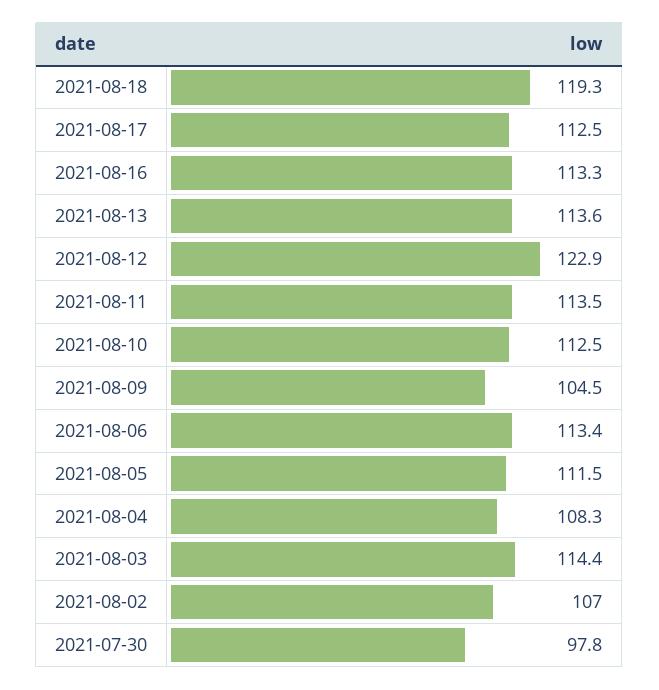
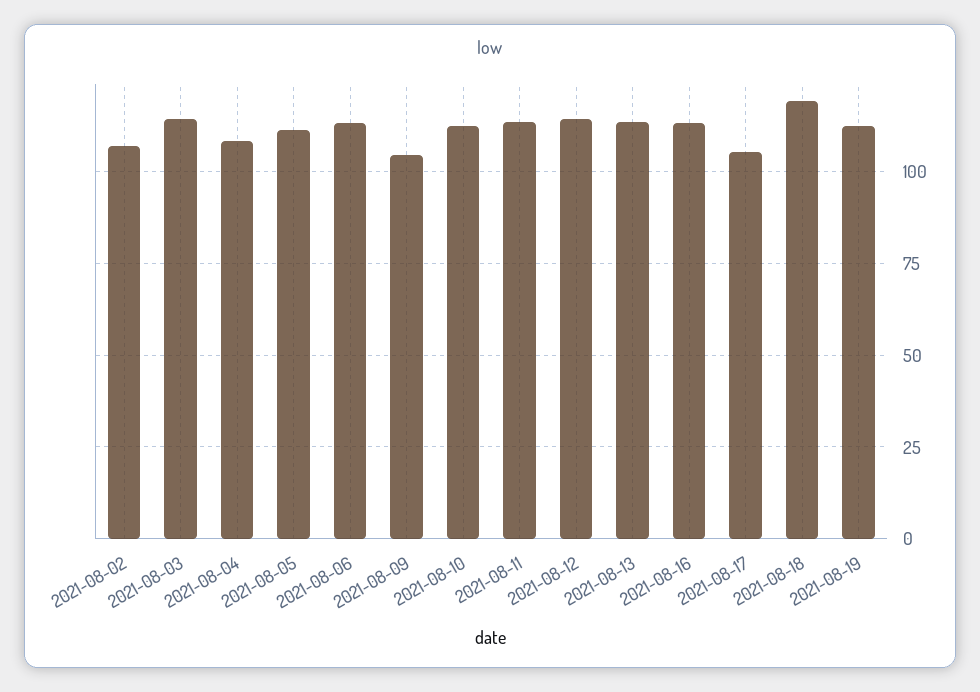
2021-08-17: 112.5 -> 105
2021-08-12: 122.9 -> 115
2021-07-30: 97.8 -> none
2021-08-19: none -> 112.5

